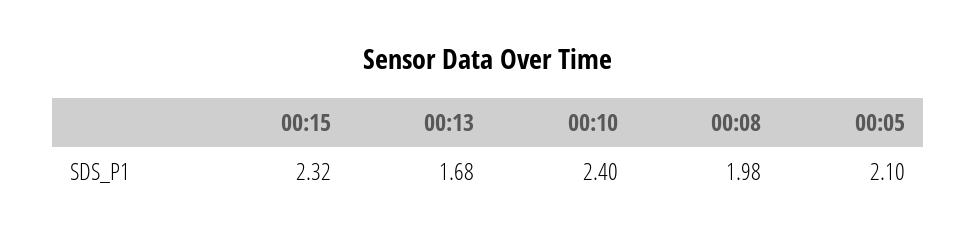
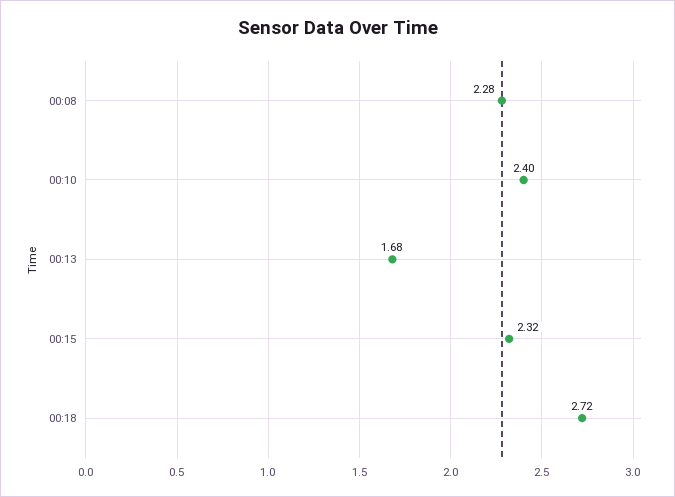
00:08: 1.98 -> 2.28
00:05: 2.1 -> none
00:18: none -> 2.72

